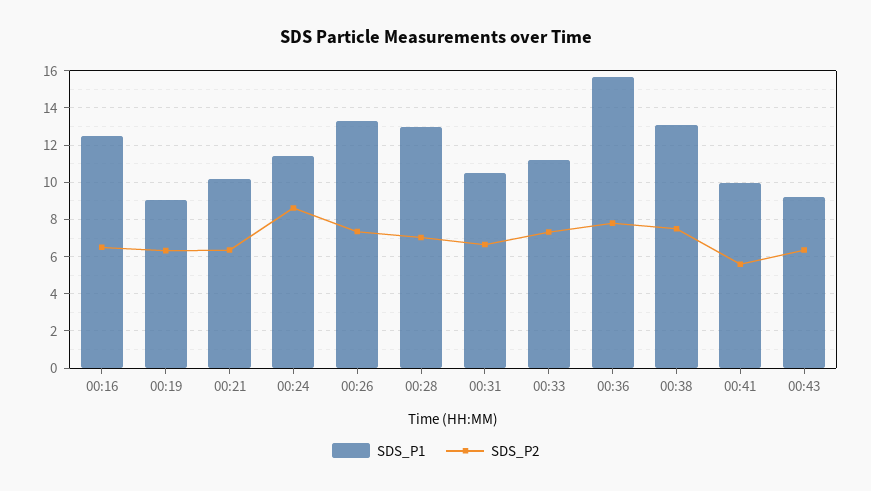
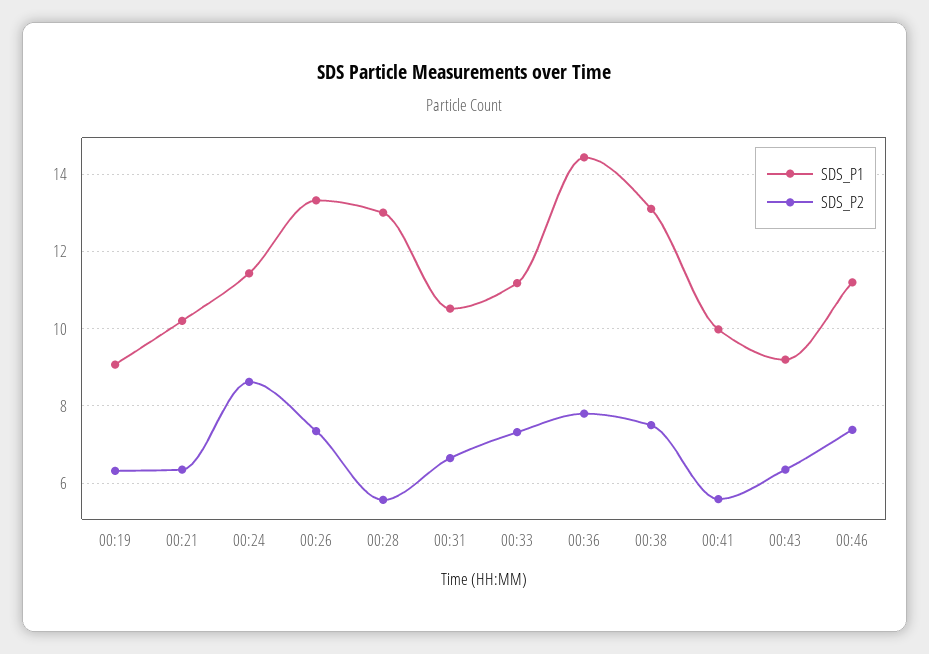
SDS_P1, 00:16: 12.5 -> none
SDS_P2, 00:16: 6.5 -> none
SDS_P2, 00:28: 7 -> 5.6
SDS_P1, 00:36: 15.5 -> 14.4
SDS_P1, 00:46: none -> 11.2
SDS_P2, 00:46: none -> 7.4

